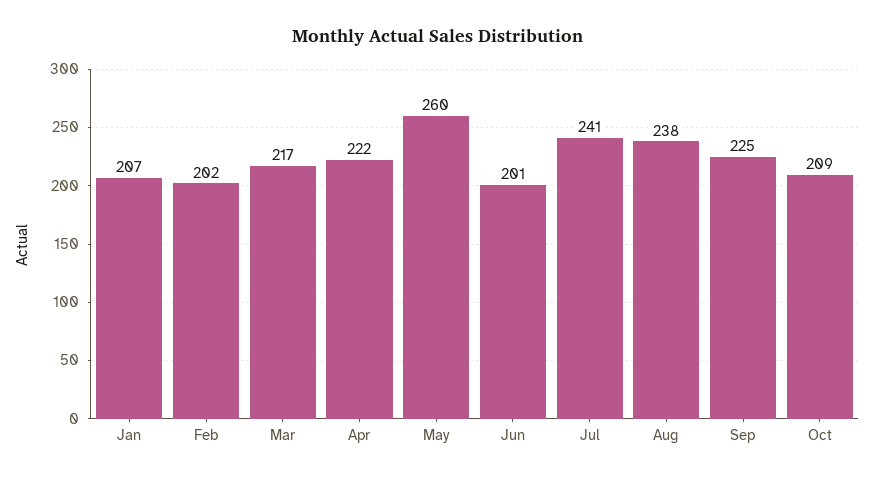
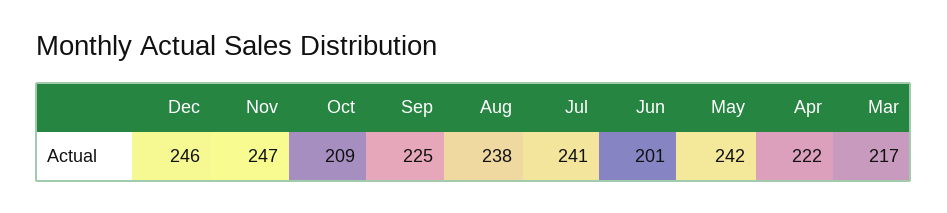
Jan: 207 -> none
Feb: 202 -> none
May: 260 -> 242
Dec: none -> 246
Nov: none -> 247

